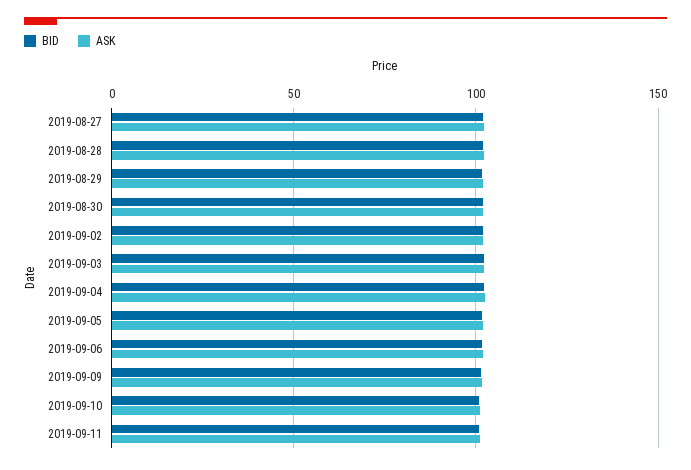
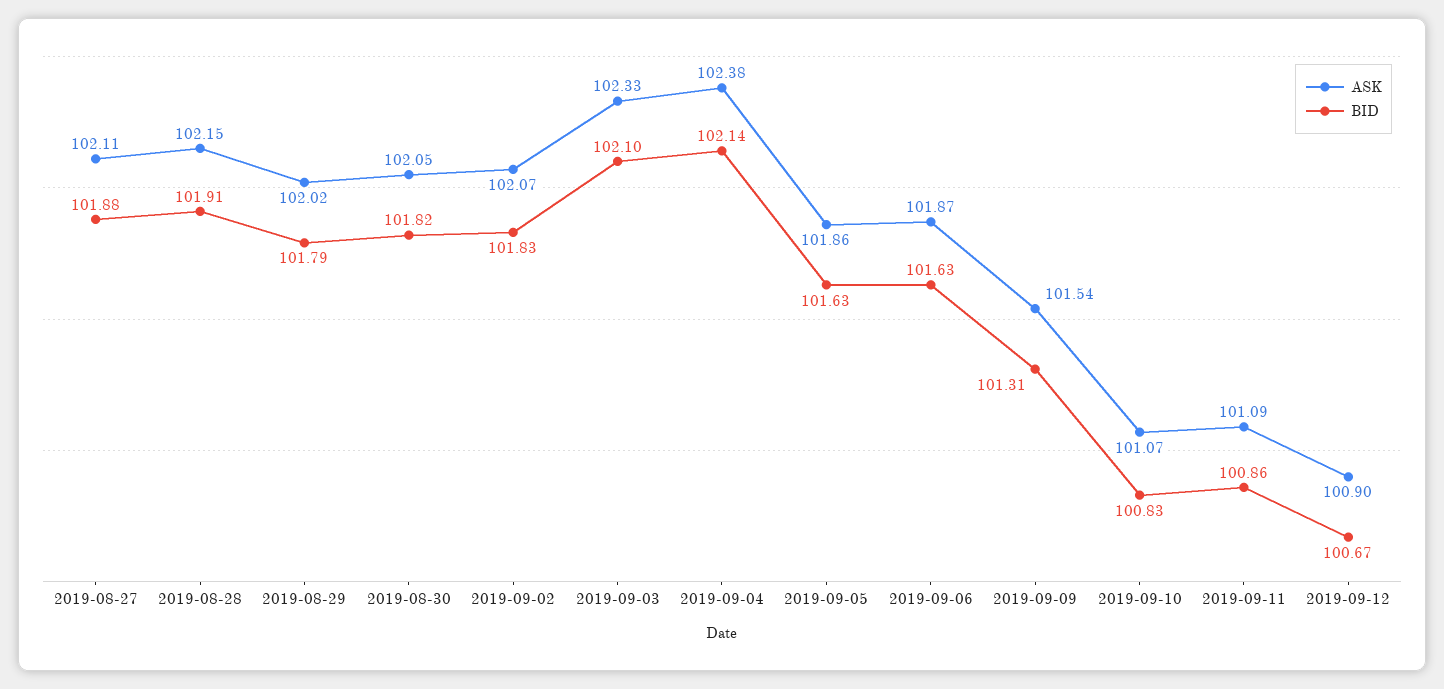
ASK, 2019-09-12: none -> 100.9
BID, 2019-09-12: none -> 100.67

